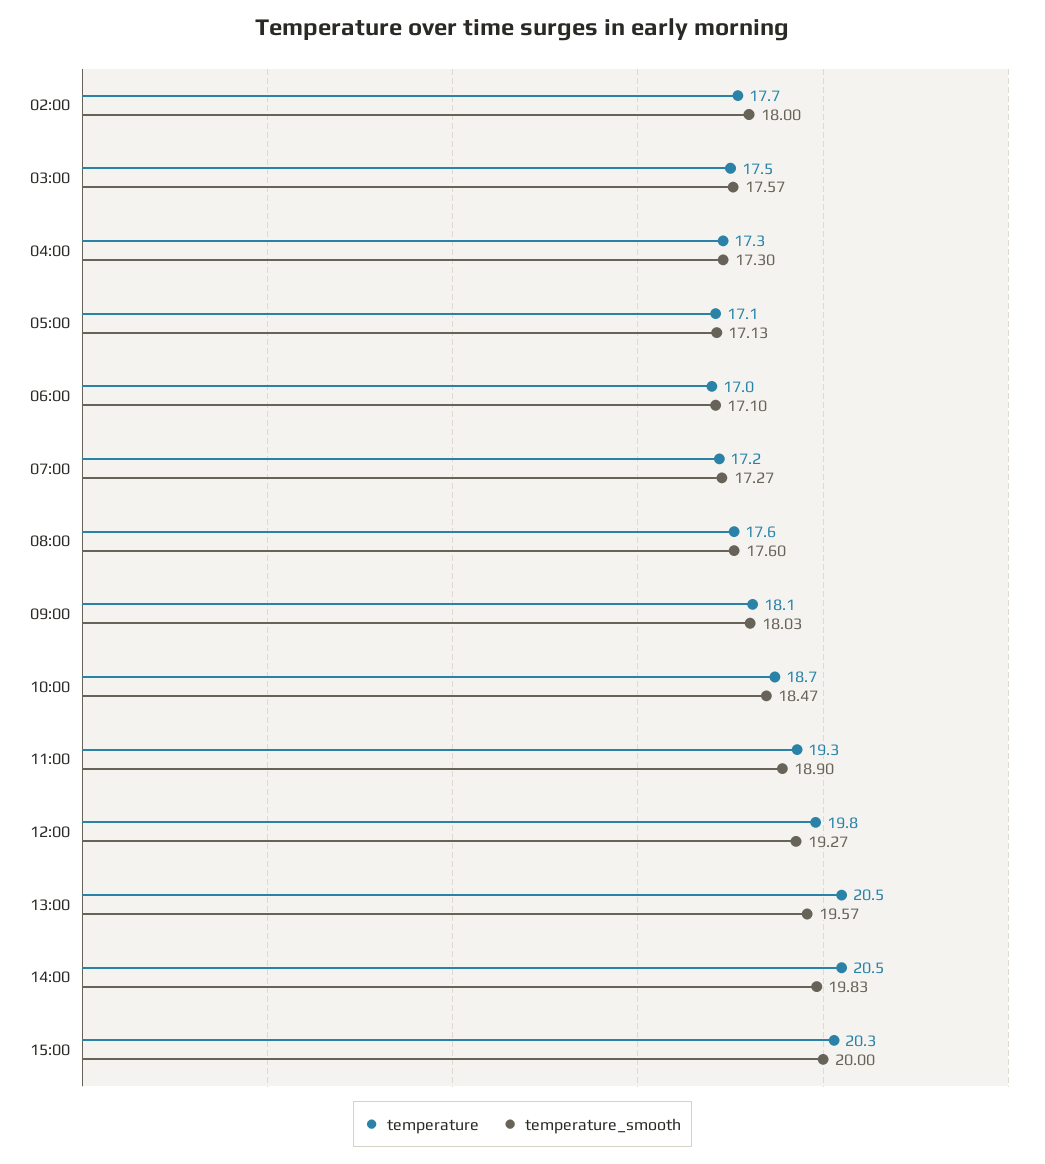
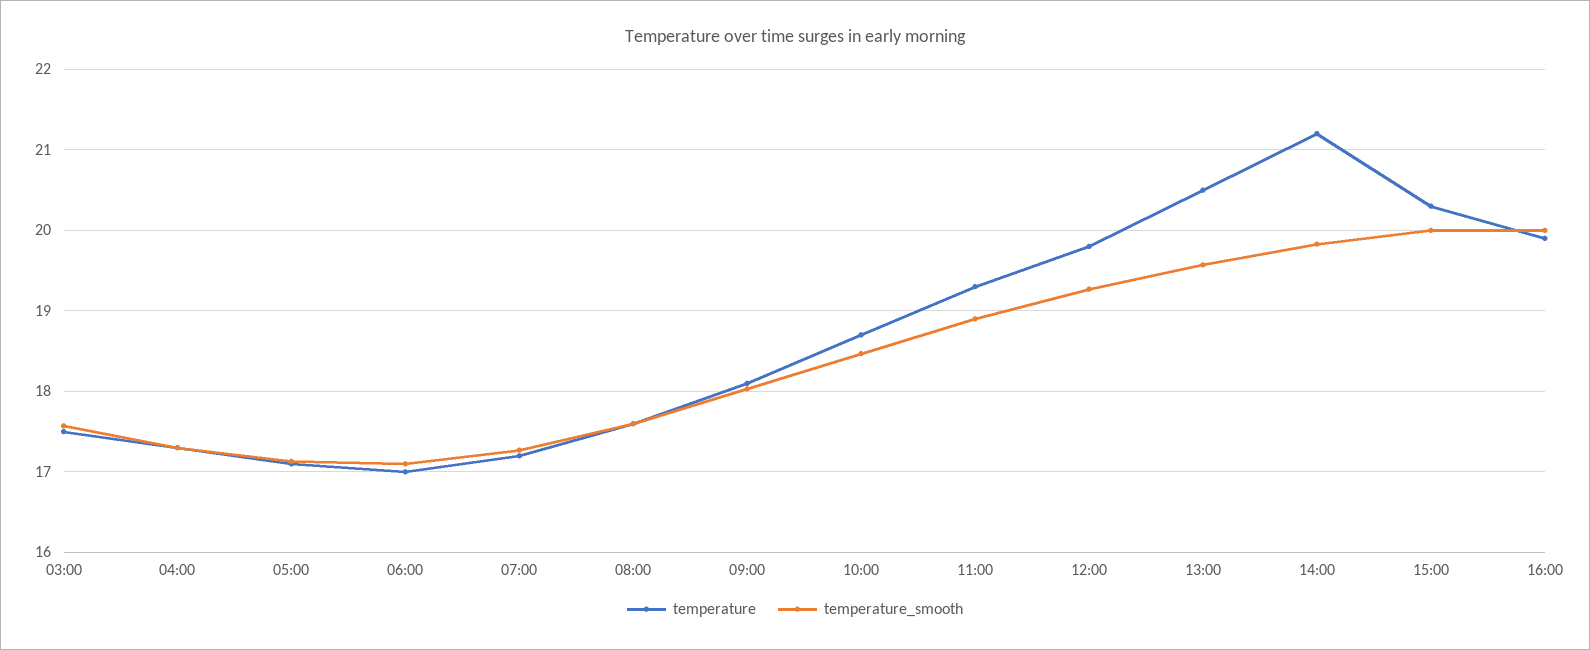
temperature, 02:00: 17.7 -> none
temperature_smooth, 02:00: 18 -> none
temperature, 14:00: 20.5 -> 21.2
temperature, 16:00: none -> 19.9
temperature_smooth, 16:00: none -> 20

